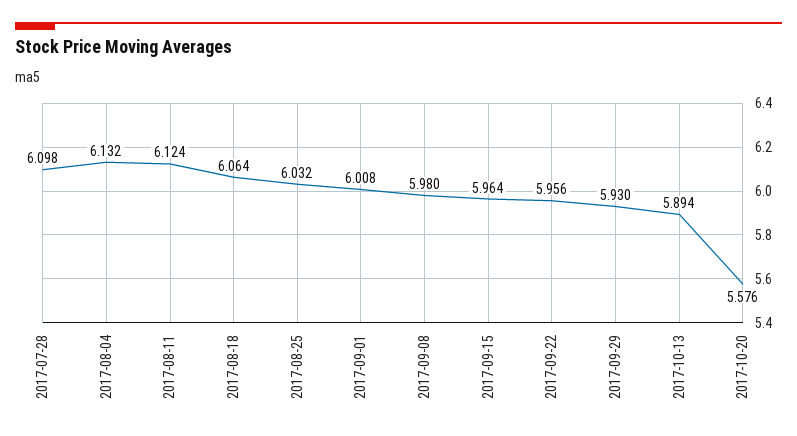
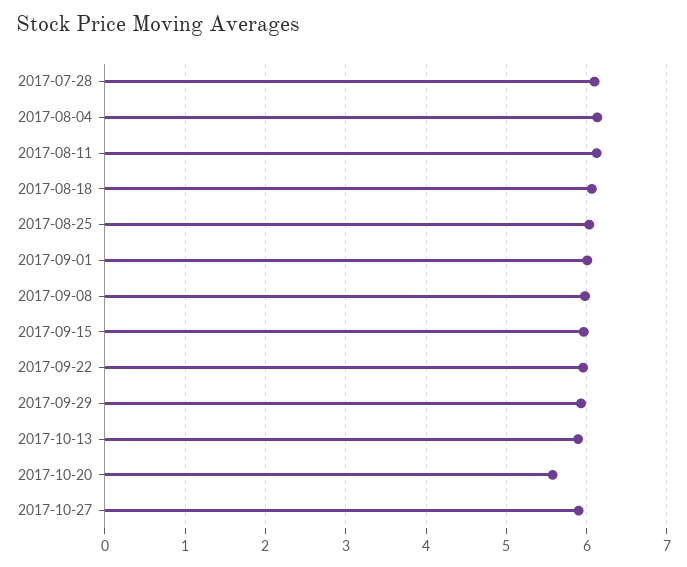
2017-10-27: none -> 5.9

